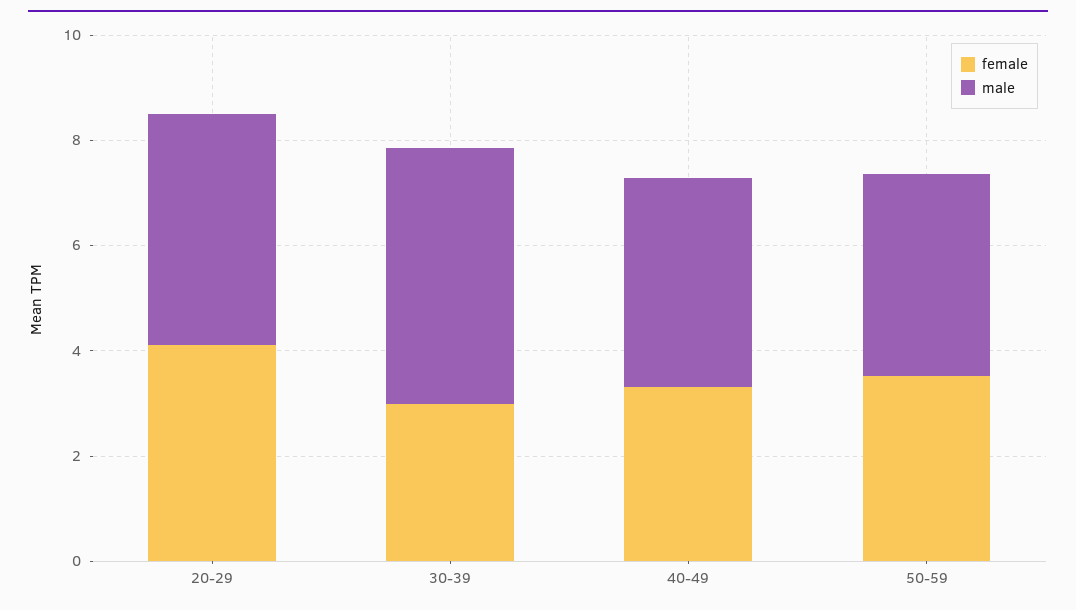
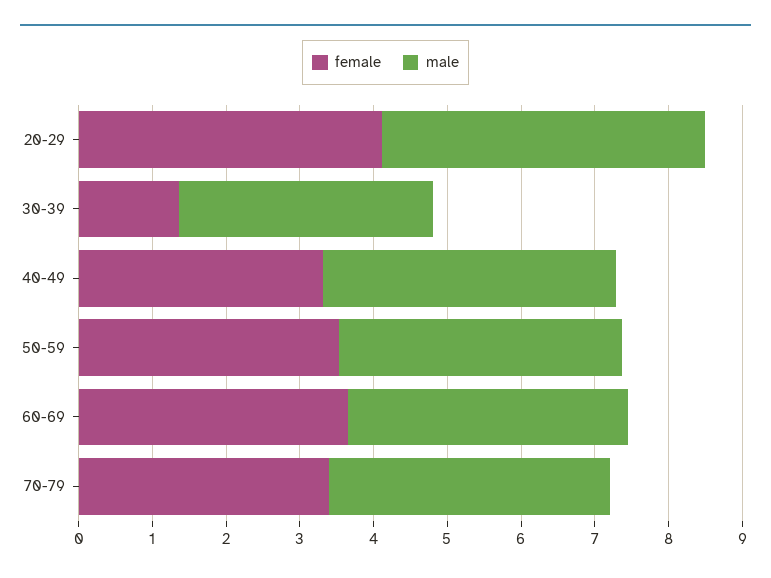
female, 30-39: 3 -> 1.4
male, 30-39: 5 -> 3.4
female, 60-69: none -> 3.6
male, 60-69: none -> 3.8
female, 70-79: none -> 3.4
male, 70-79: none -> 3.8

